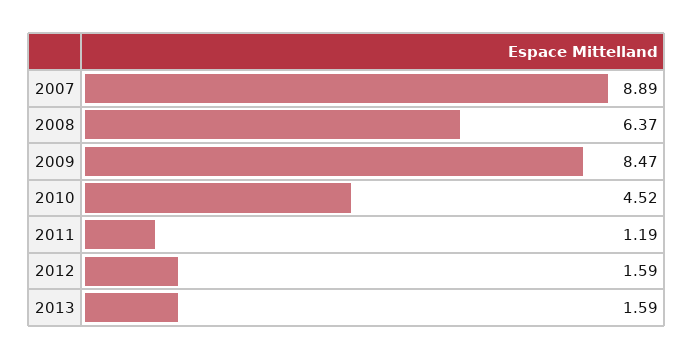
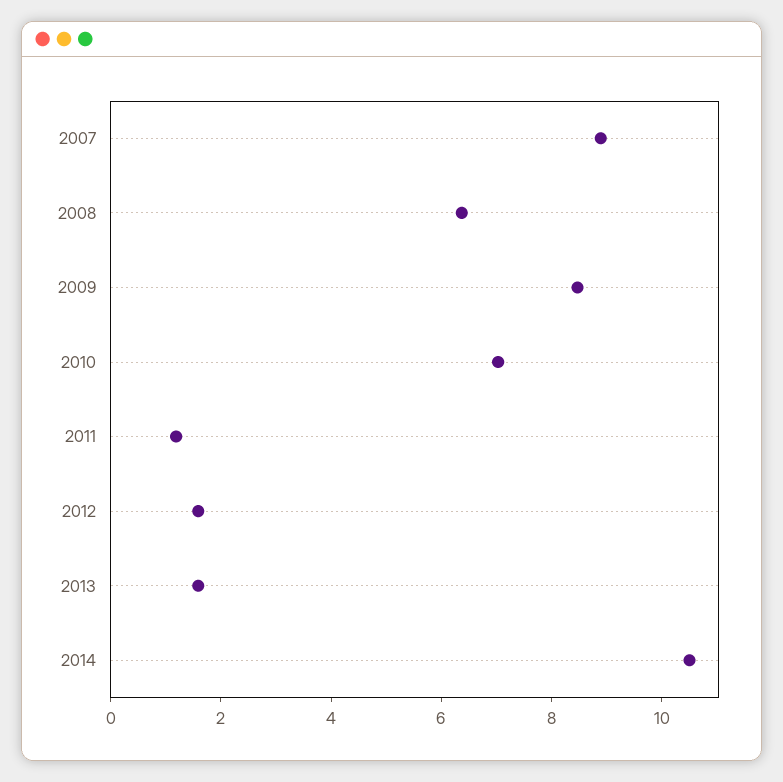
2010: 4.52 -> 7
2014: none -> 10.5

